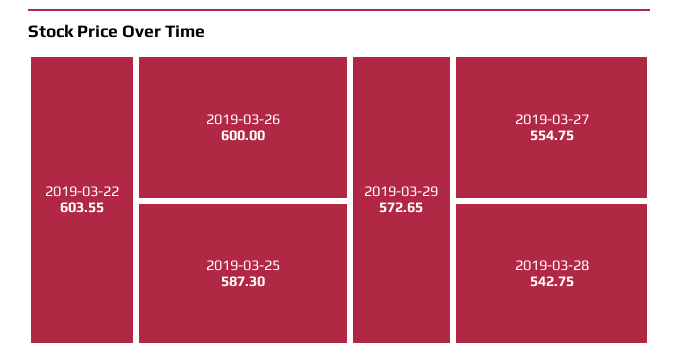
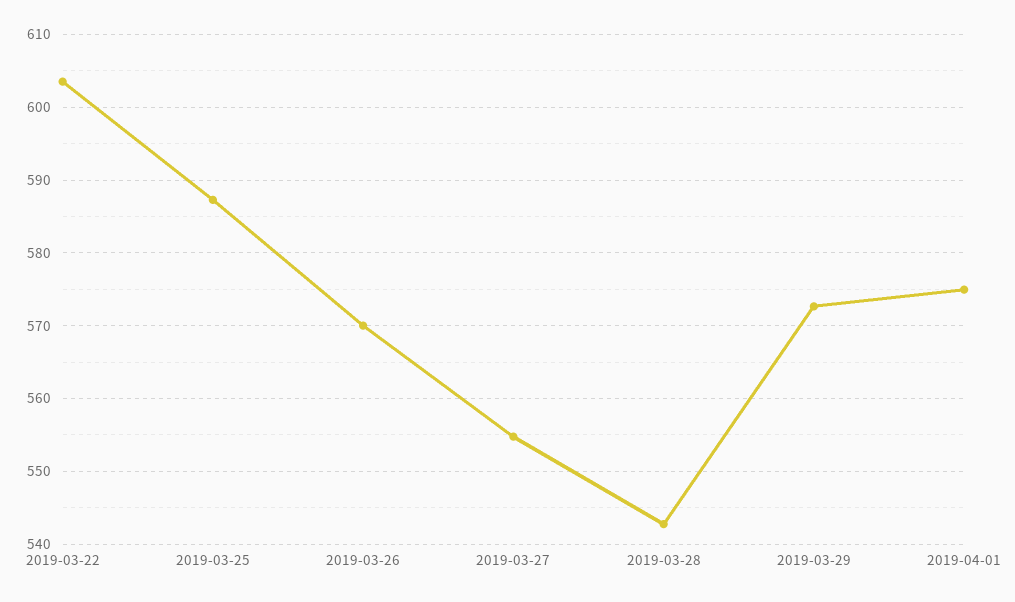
2019-03-26: 600 -> 570
2019-04-01: none -> 575

